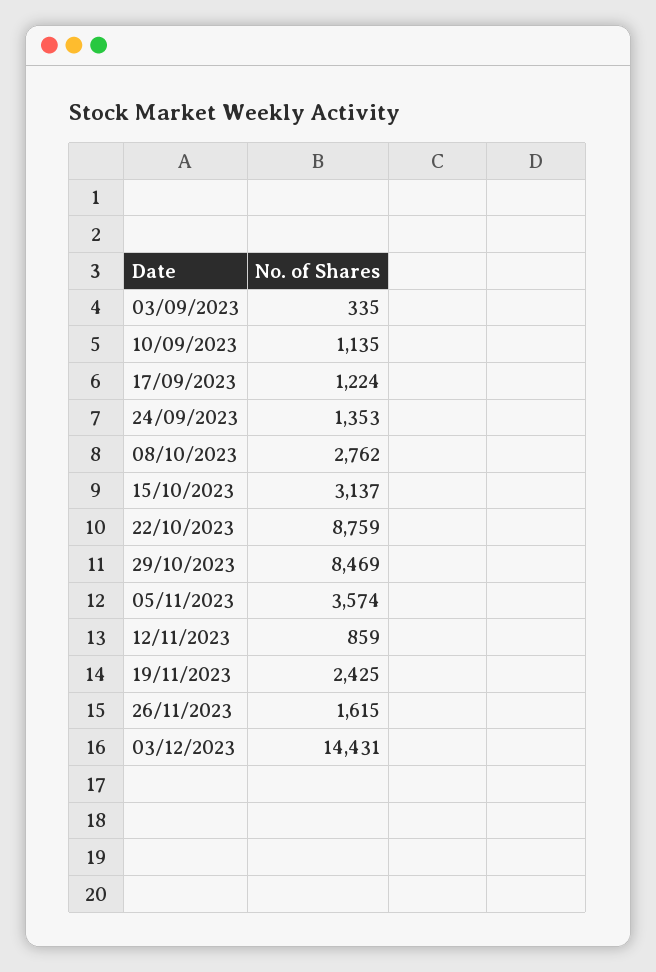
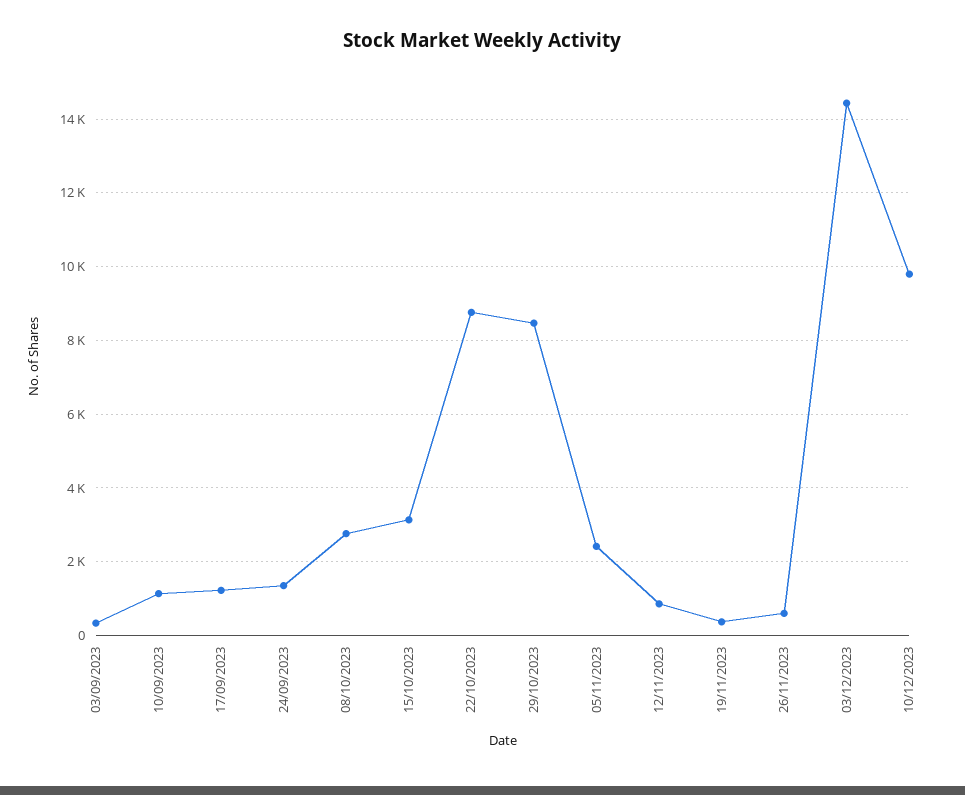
05/11/2023: 3574 -> 2400
19/11/2023: 2425 -> 400
26/11/2023: 1615 -> 600
10/12/2023: none -> 9800

